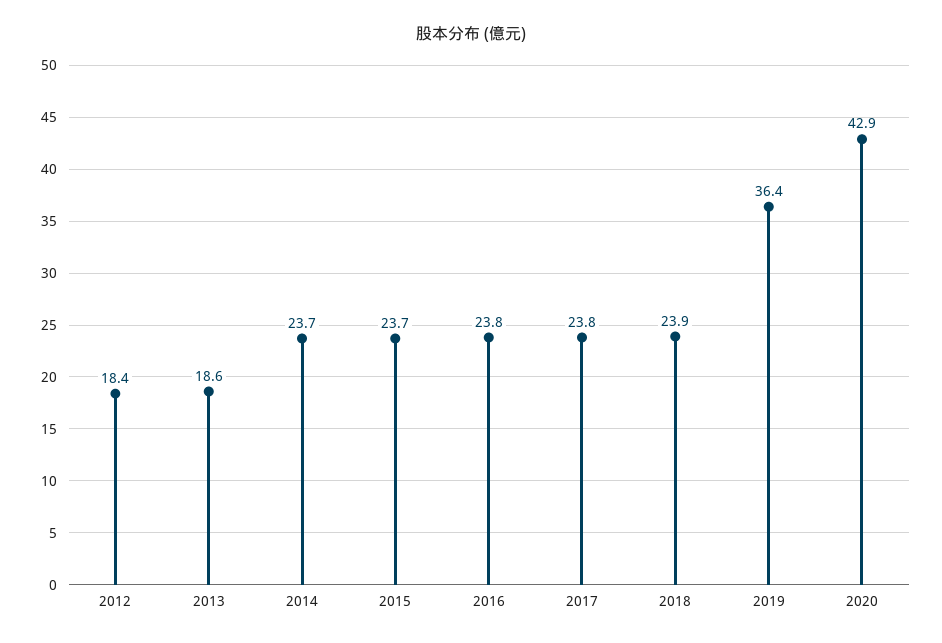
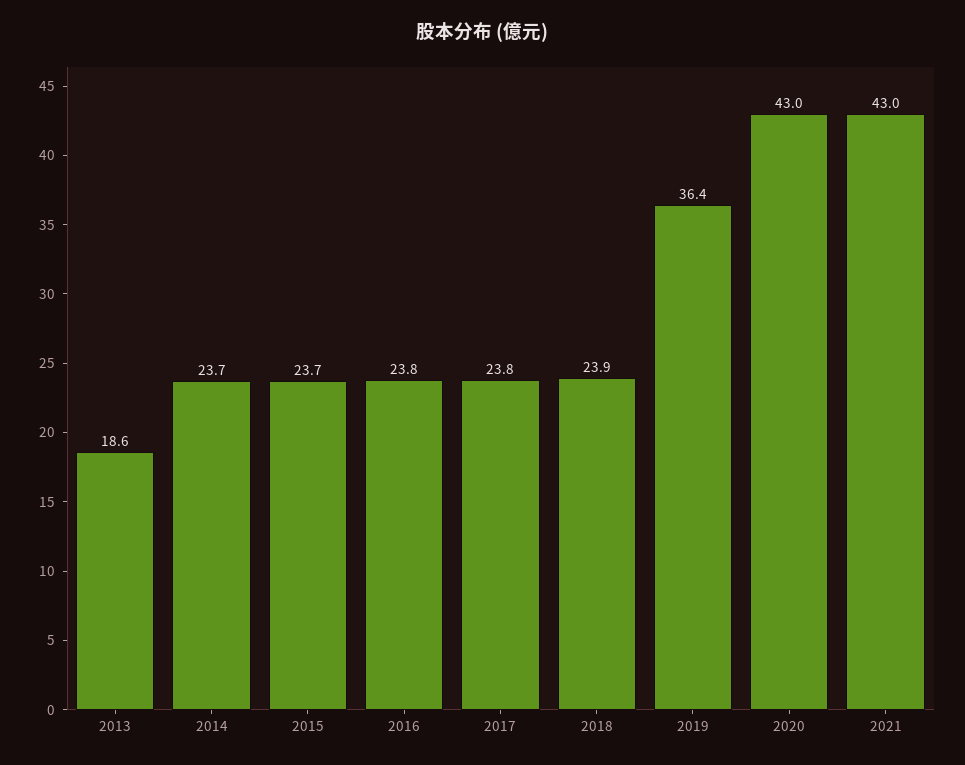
2012: 18.4 -> none
2020: 42.9 -> 43
2021: none -> 43

